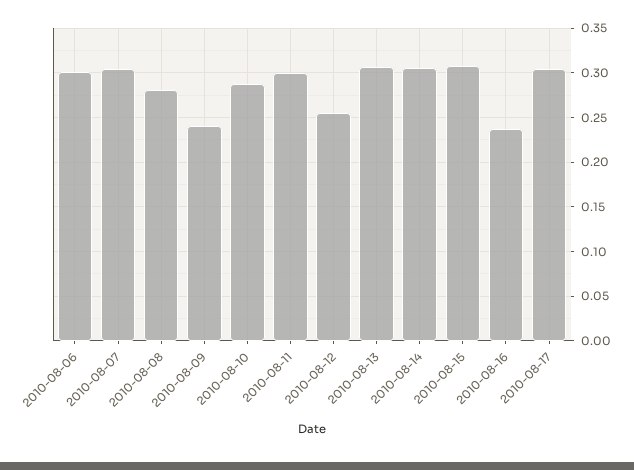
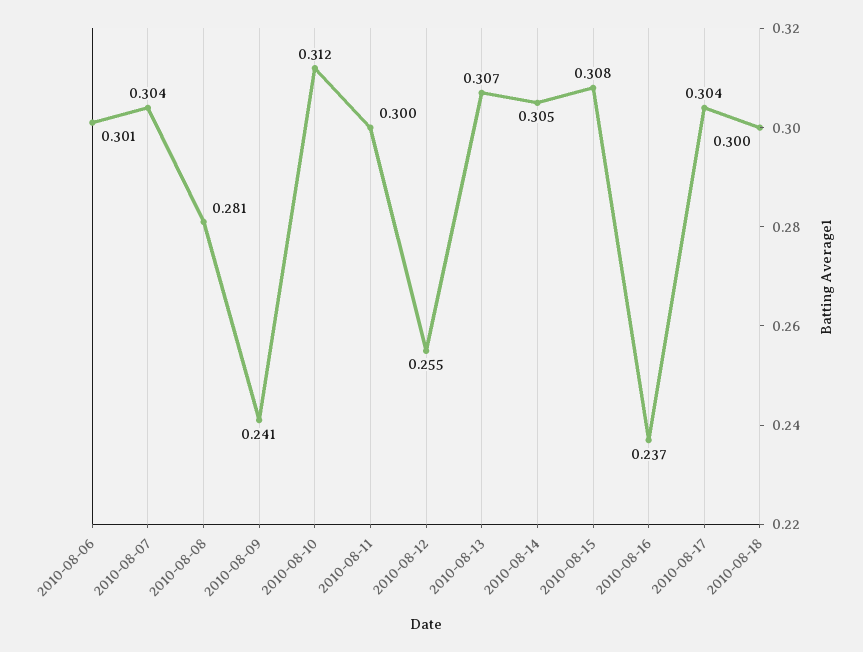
2010-08-10: 0.29 -> 0.312
2010-08-18: none -> 0.3

